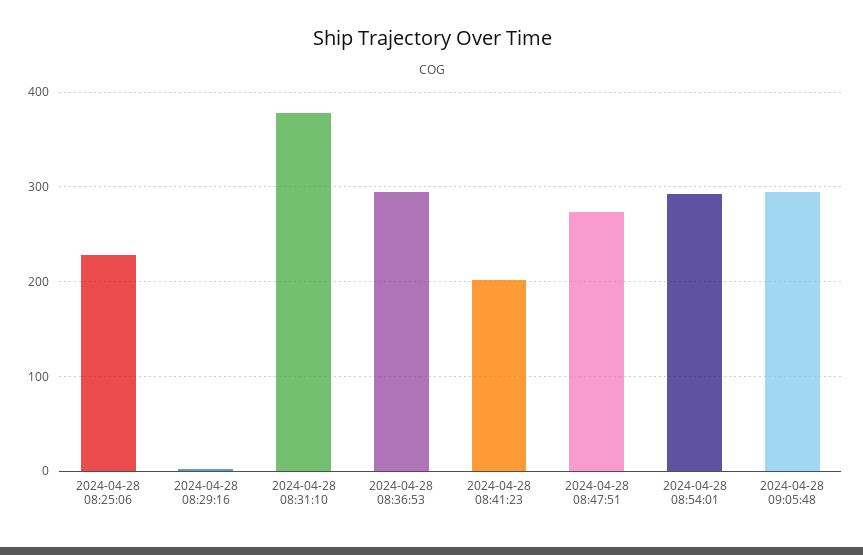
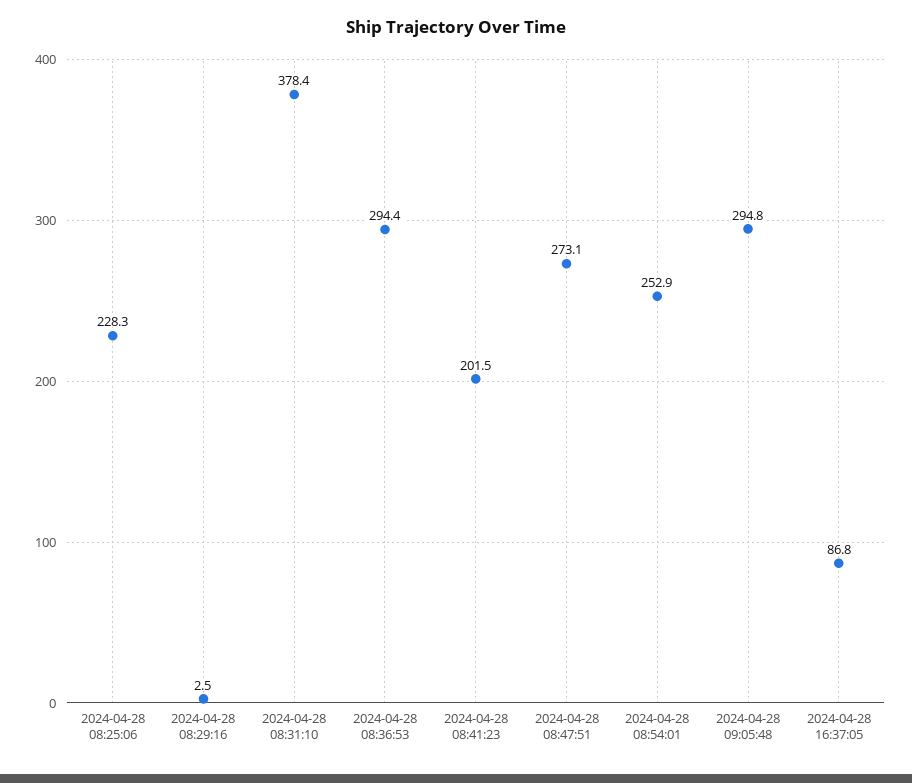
2024-04-28 08:54:01: 290 -> 252.9
2024-04-28 16:37:05: none -> 86.8

